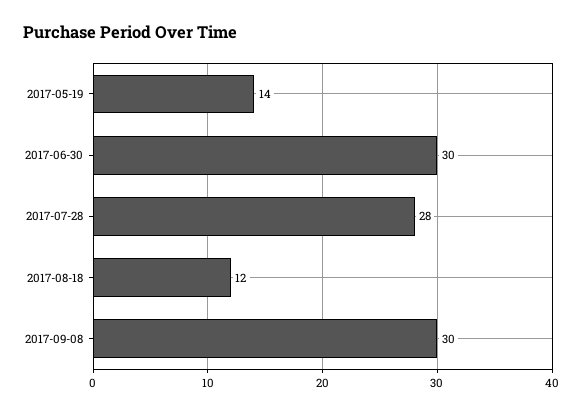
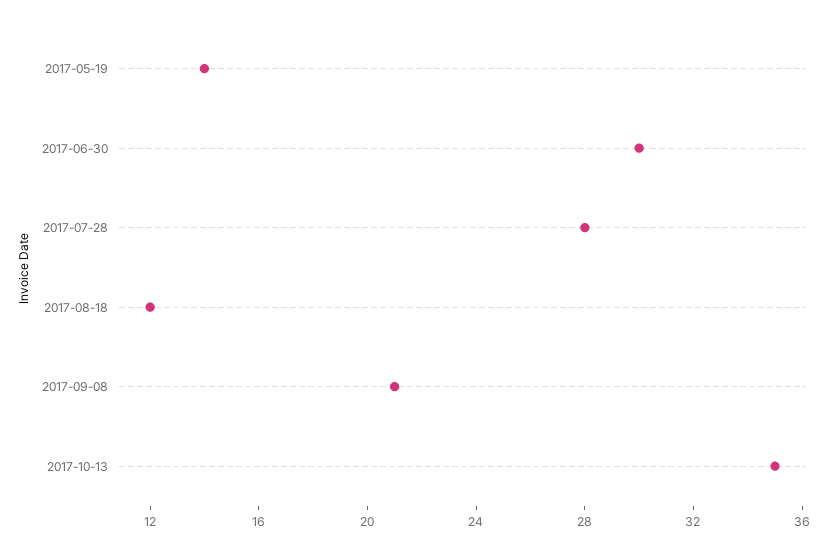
2017-09-08: 30 -> 21
2017-10-13: none -> 35

